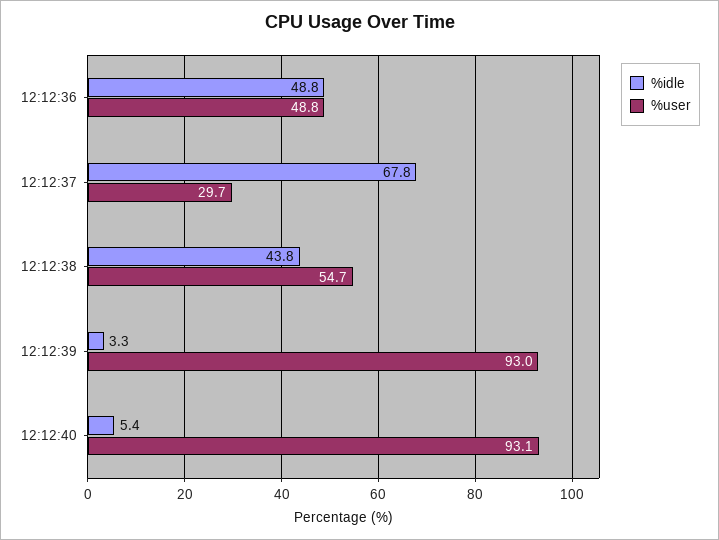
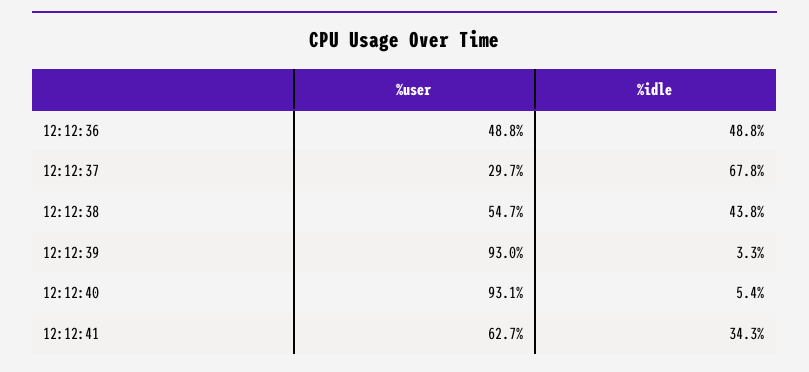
%user, 12:12:41: none -> 62.7
%idle, 12:12:41: none -> 34.3

